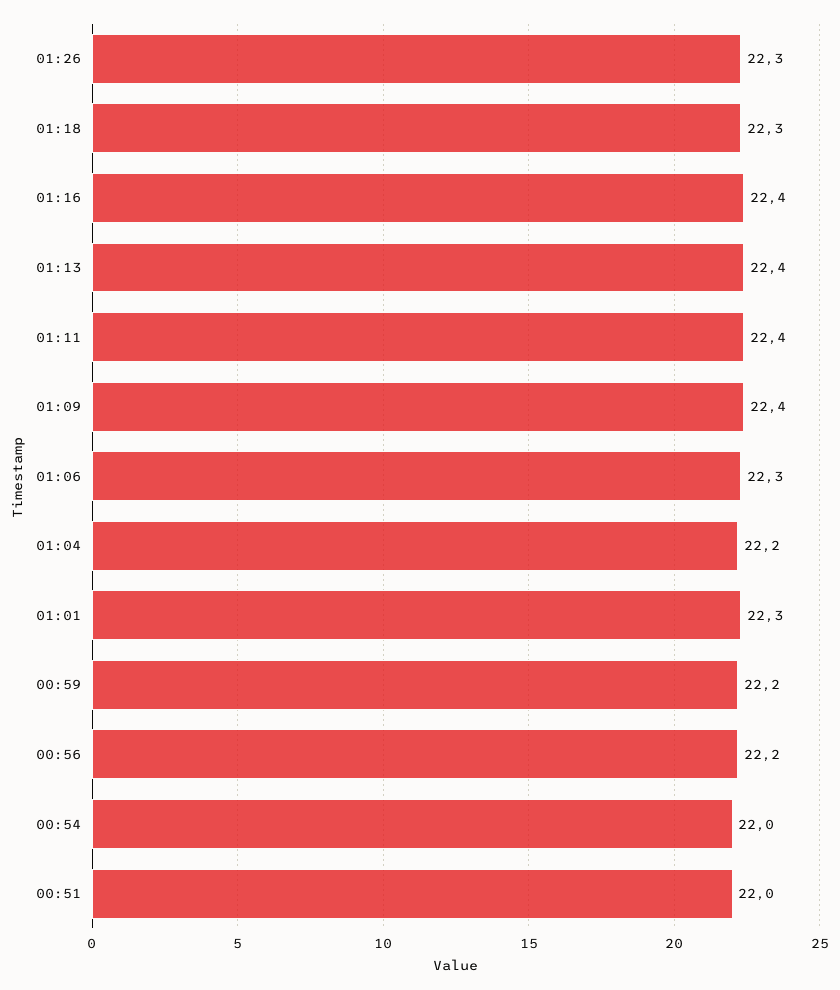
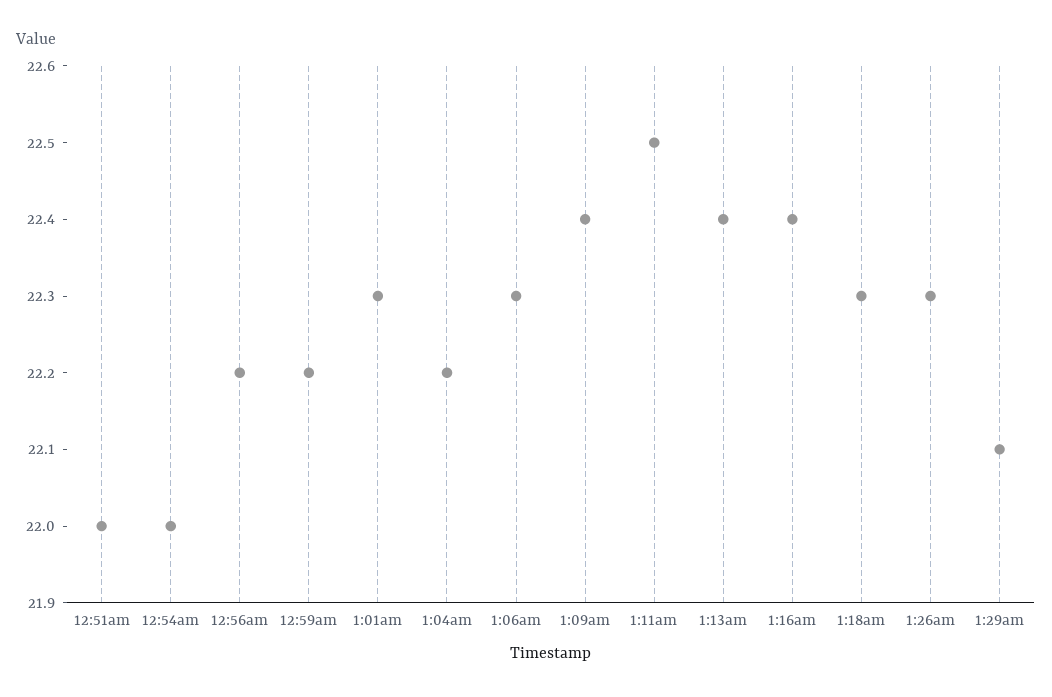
01:11: 22.4 -> 22.5
1:29am: none -> 22.1

